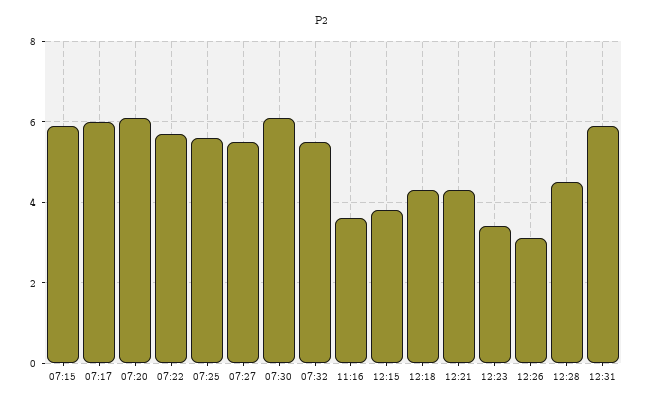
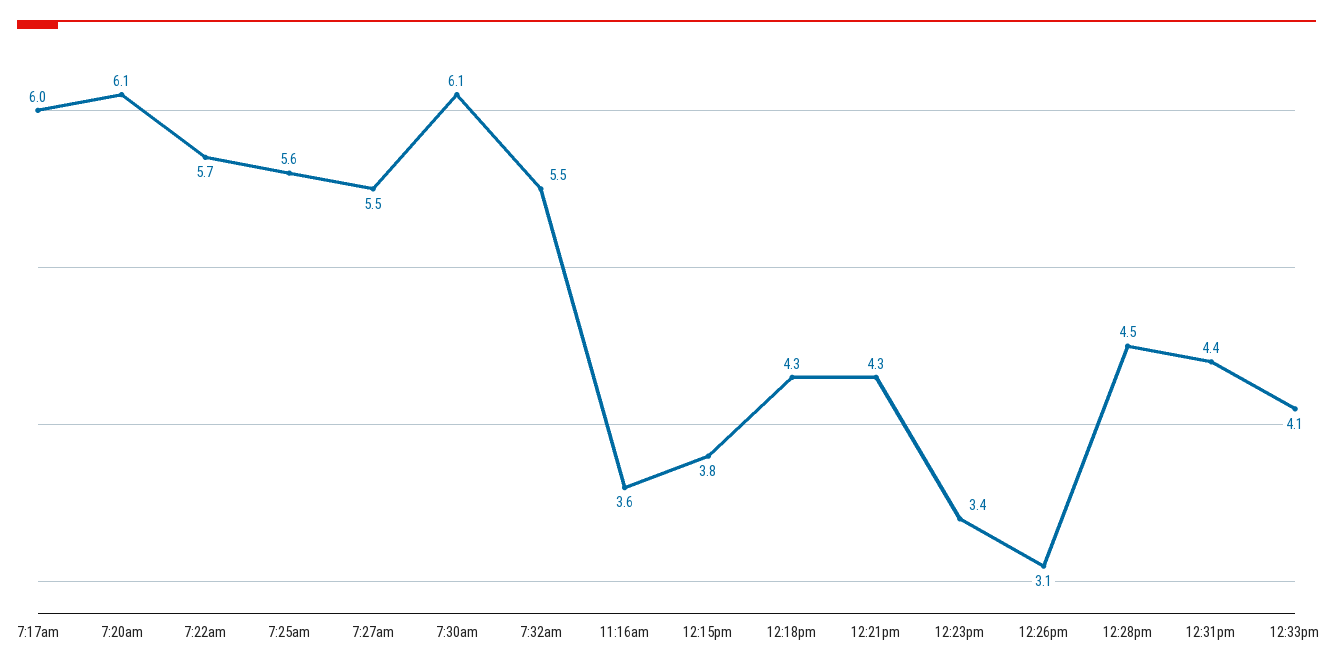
07:15: 6 -> none
12:31: 6 -> 4.4
12:33pm: none -> 4.1

